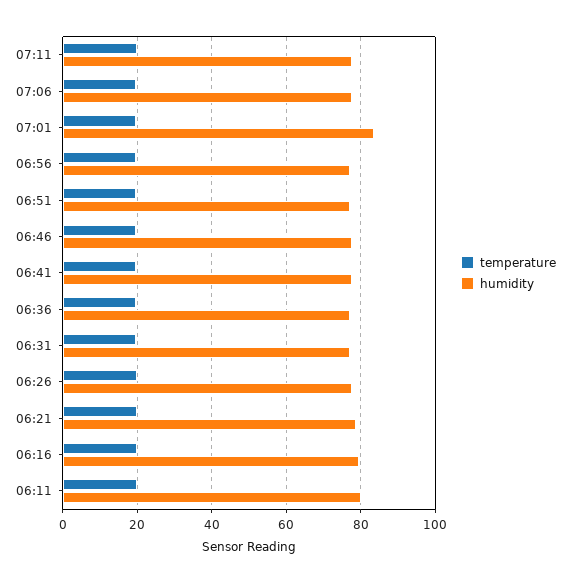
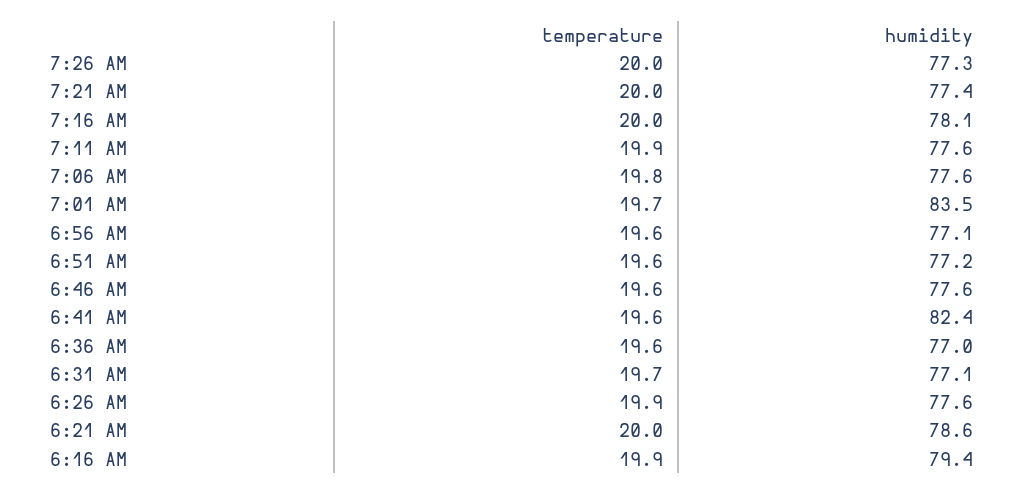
humidity, 06:41: 78 -> 82.4
temperature, 06:11: 20 -> none
humidity, 06:11: 80 -> none
temperature, 7:26 AM: none -> 20
humidity, 7:26 AM: none -> 77.3
temperature, 7:21 AM: none -> 20
humidity, 7:21 AM: none -> 77.4
temperature, 7:16 AM: none -> 20
humidity, 7:16 AM: none -> 78.1

